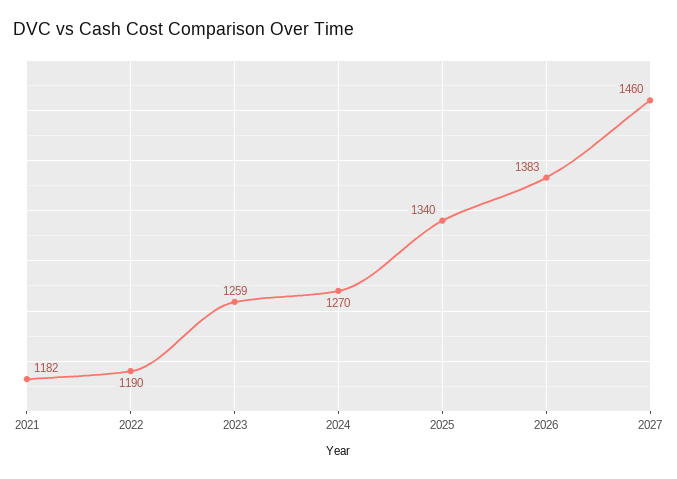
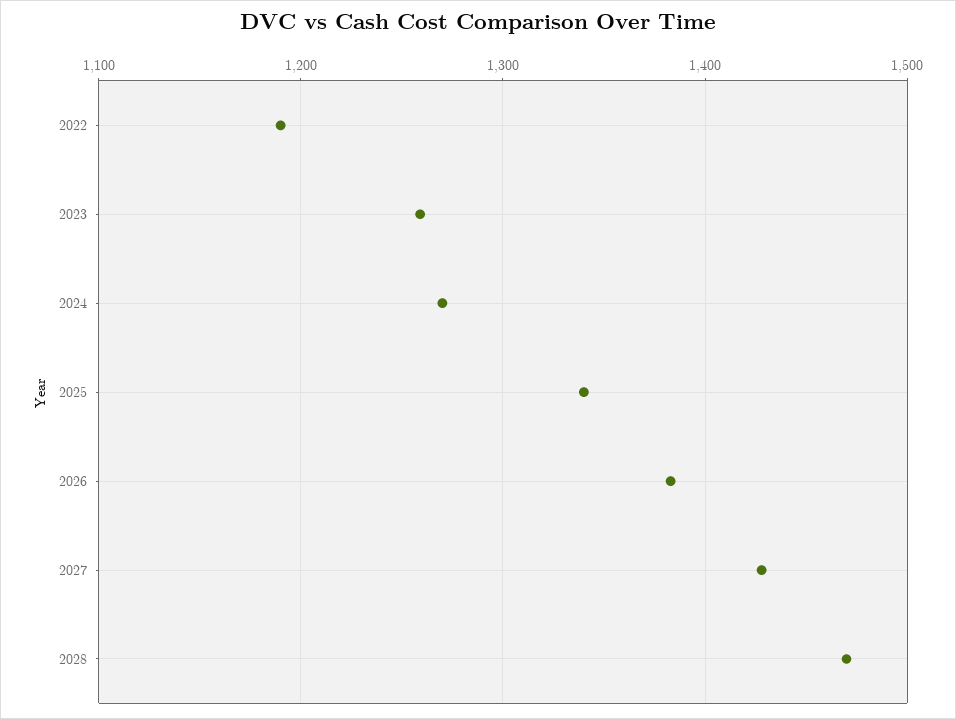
2021: 1182 -> none
2027: 1460 -> 1430
2028: none -> 1470

